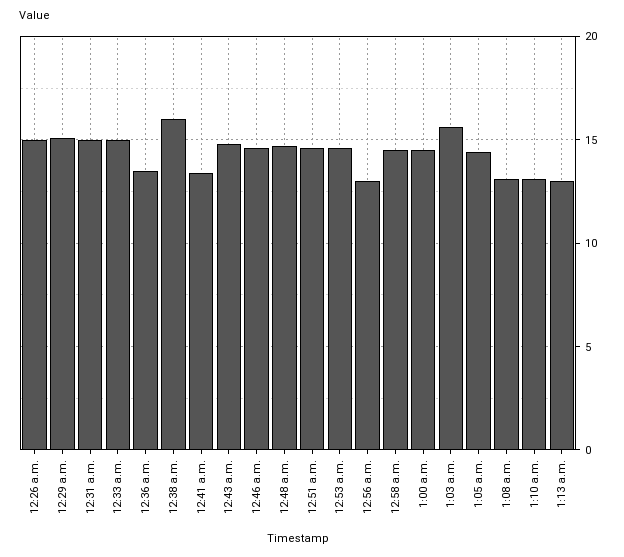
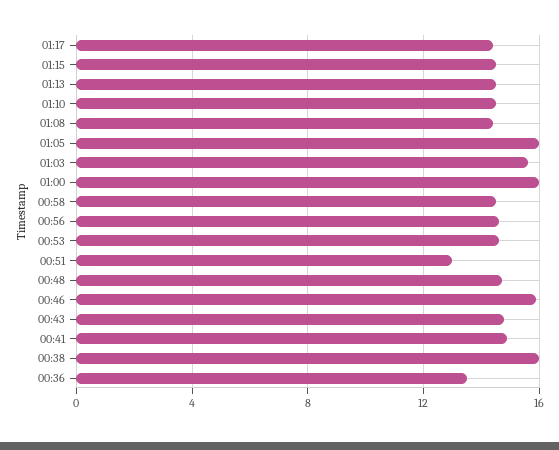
12:26 a.m.: 15 -> none
12:29 a.m.: 15 -> none
12:31 a.m.: 15 -> none
12:33 a.m.: 15 -> none
12:41 a.m.: 13.5 -> 15
12:46 a.m.: 14.5 -> 16
12:51 a.m.: 14.5 -> 13
12:56 a.m.: 13 -> 14.5
1:00 a.m.: 14.5 -> 16
1:05 a.m.: 14.5 -> 16
1:08 a.m.: 13 -> 14.5
1:10 a.m.: 13 -> 14.5
1:13 a.m.: 13 -> 14.5
01:17: none -> 14.5
01:15: none -> 14.5

